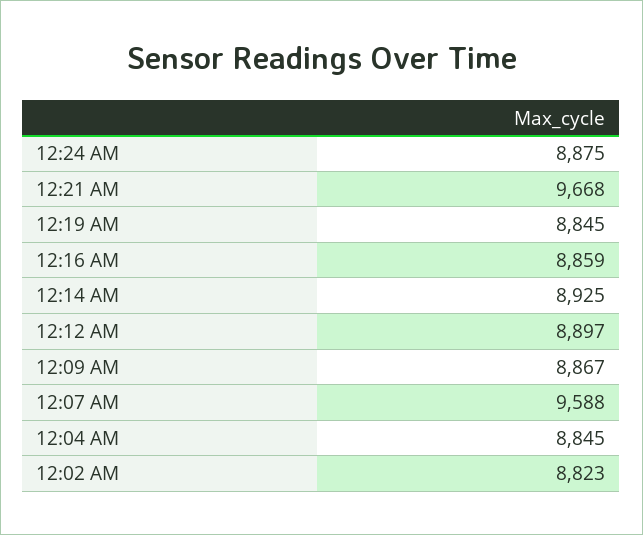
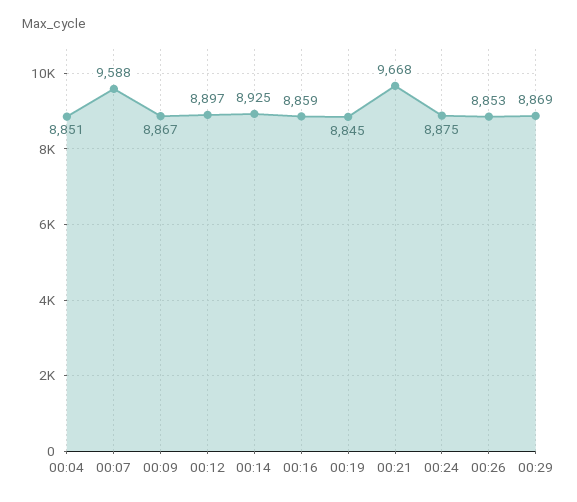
12:04 AM: 8845 -> 8851
12:02 AM: 8823 -> none
00:26: none -> 8853
00:29: none -> 8869

